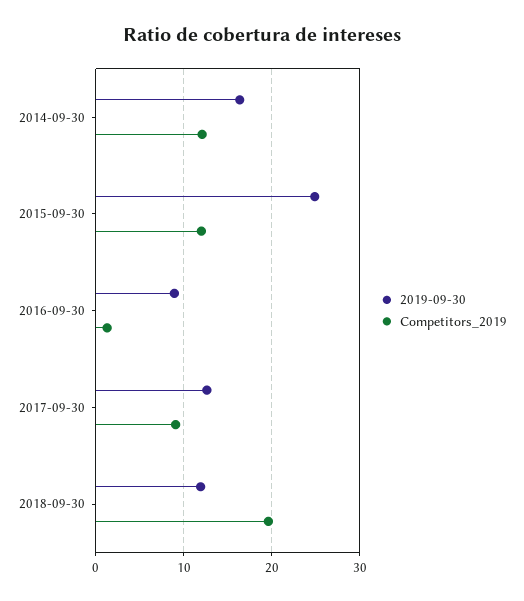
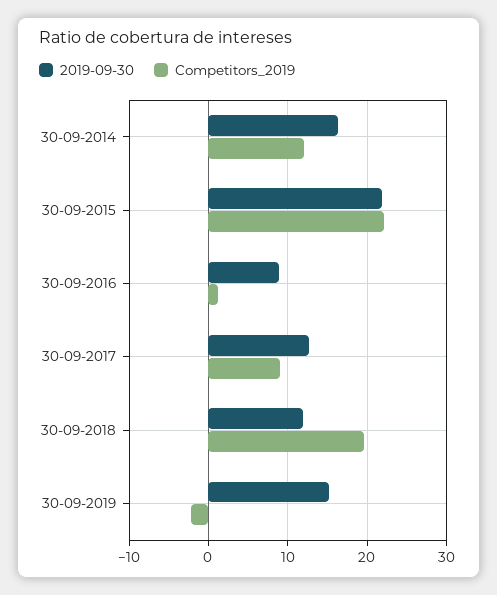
2019-09-30, 2015-09-30: 25 -> 22
Competitors_2019, 2015-09-30: 12 -> 22
2019-09-30, 30-09-2019: none -> 15
Competitors_2019, 30-09-2019: none -> -2

